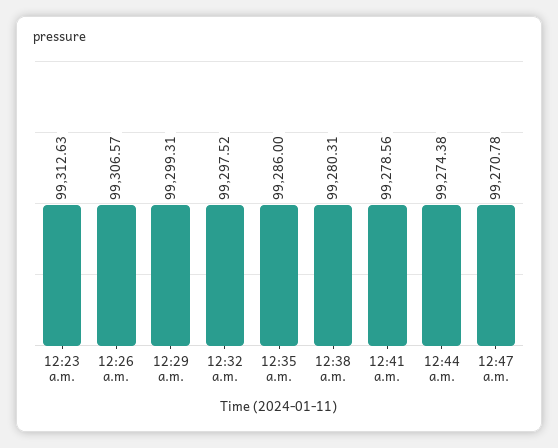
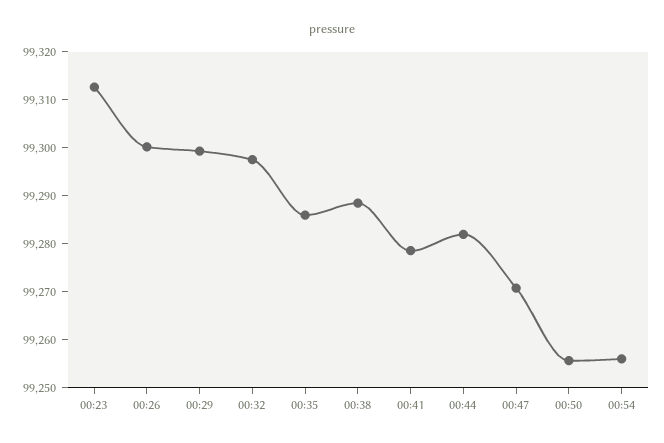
12:26 a.m.: 99306.57 -> 99300
12:38 a.m.: 99280.31 -> 99288
12:44 a.m.: 99274.38 -> 99282
00:50: none -> 99256
00:54: none -> 99256

